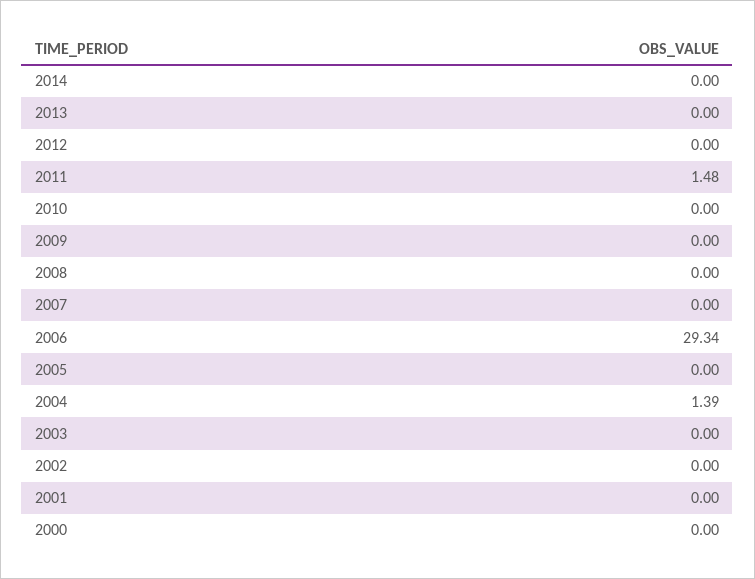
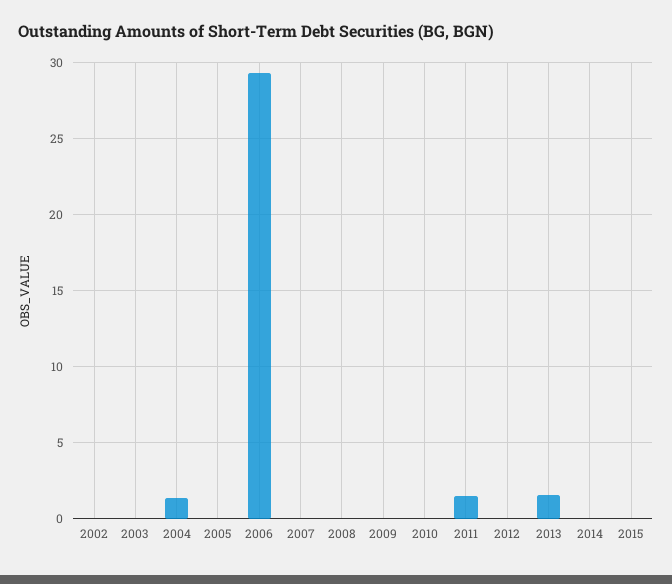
2013: 0 -> 1.5
2001: 0 -> none
2000: 0 -> none
2015: none -> 0

